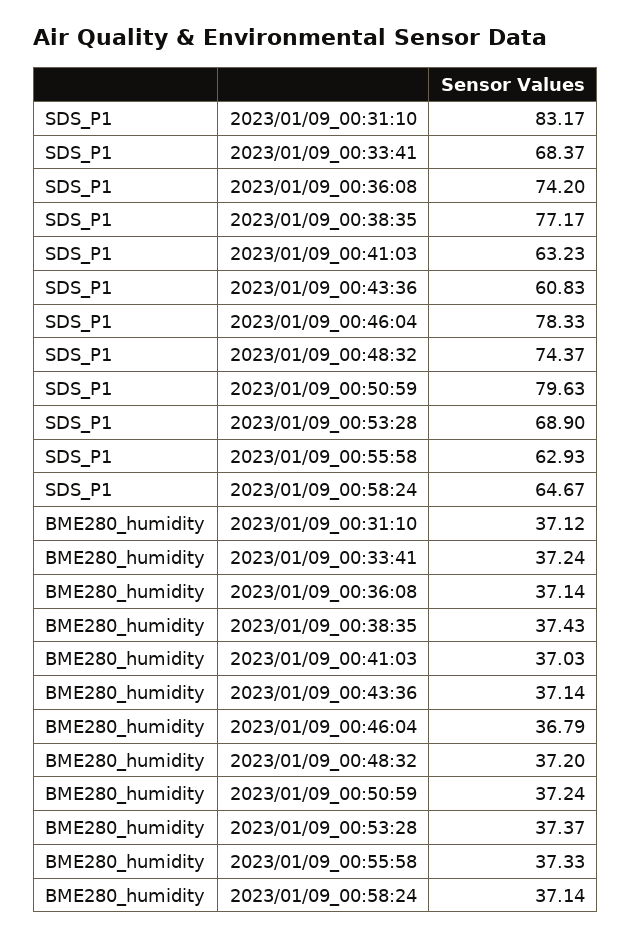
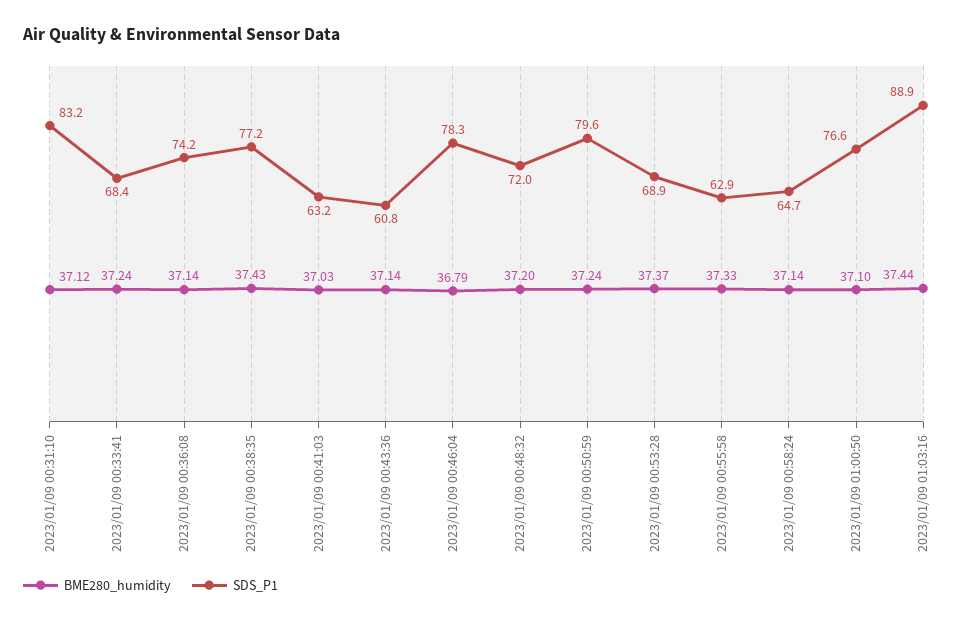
SDS_P1, 2023/01/09_00:48:32: 74.37 -> 72
BME280_humidity, 2023/01/09 01:00:50: none -> 37.1
SDS_P1, 2023/01/09 01:00:50: none -> 76.6
BME280_humidity, 2023/01/09 01:03:16: none -> 37.44
SDS_P1, 2023/01/09 01:03:16: none -> 88.9

